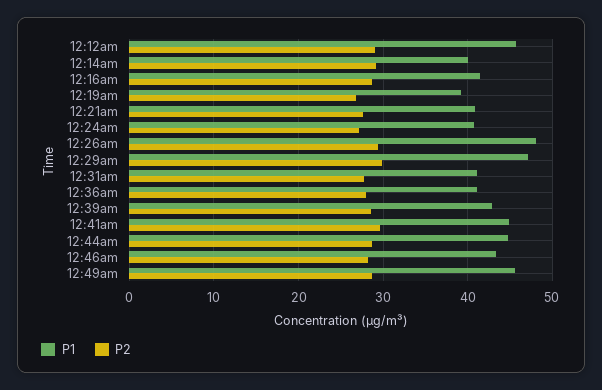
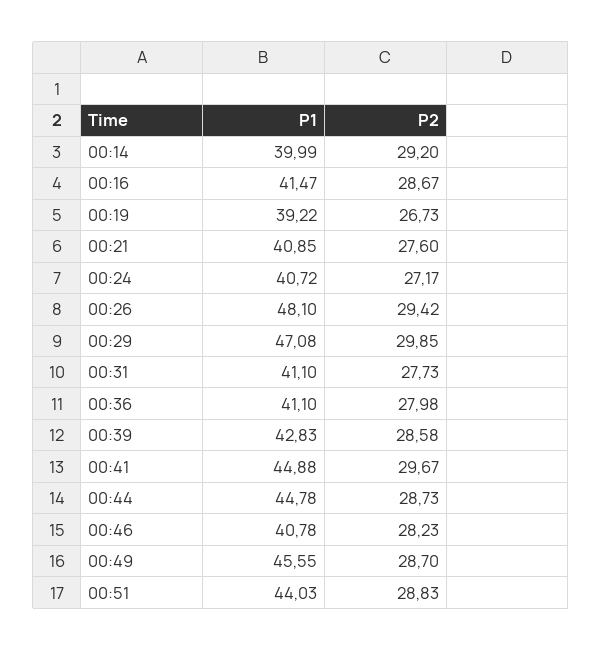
P1, 12:12am: 46 -> none
P2, 12:12am: 29 -> none
P1, 12:46am: 43 -> 40.78
P1, 00:51: none -> 44.03
P2, 00:51: none -> 28.83

